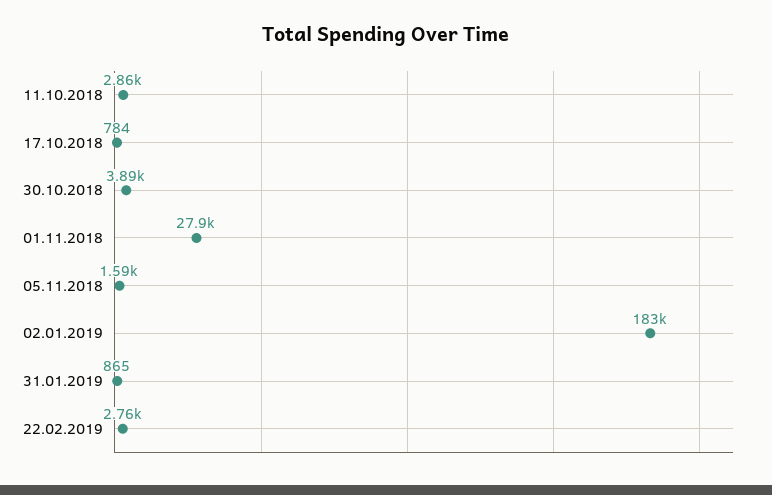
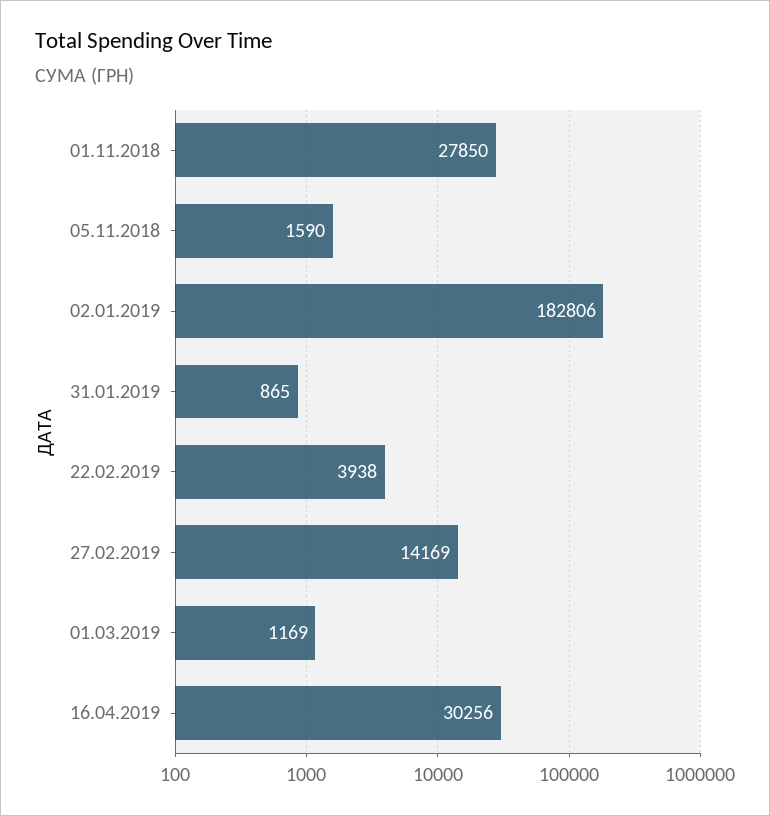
11.10.2018: 2860 -> none
17.10.2018: 784 -> none
30.10.2018: 3890 -> none
22.02.2019: 2760 -> 3938
27.02.2019: none -> 14169
01.03.2019: none -> 1169
16.04.2019: none -> 30256

